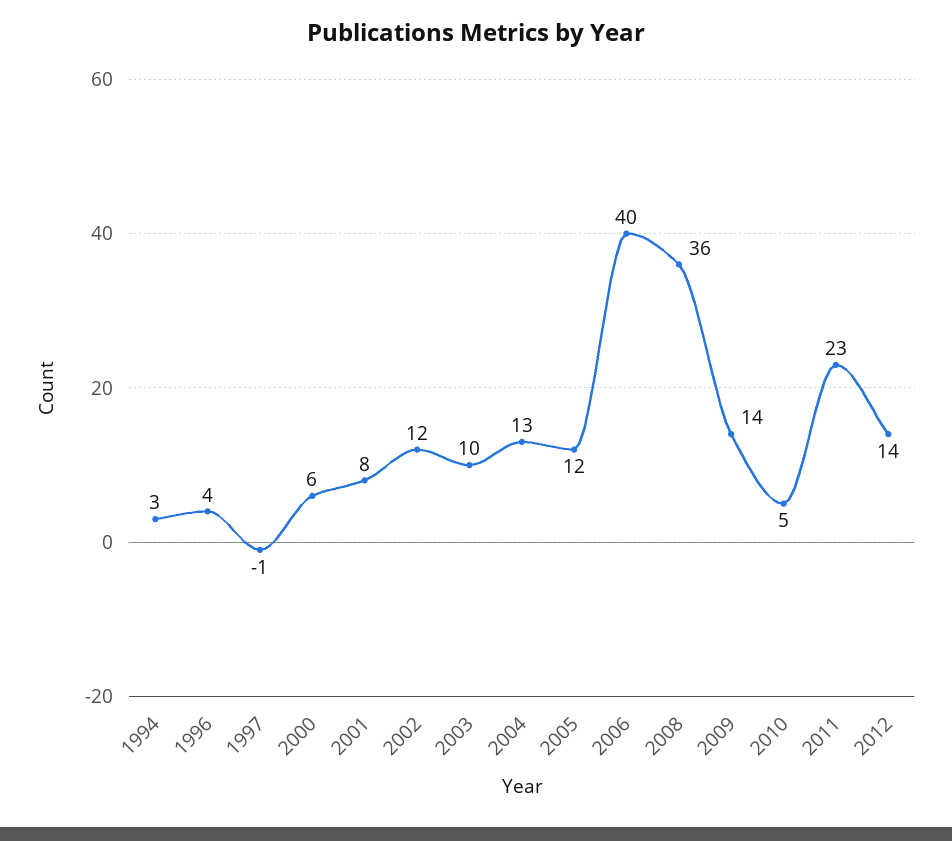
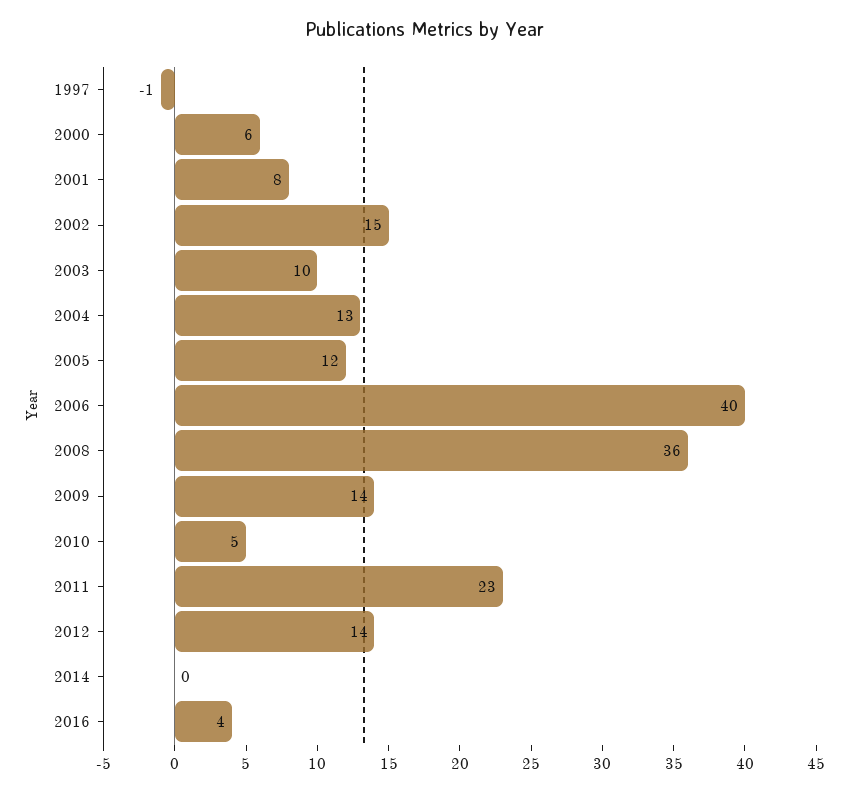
1994: 3 -> none
1996: 4 -> none
2002: 12 -> 15
2014: none -> 0
2016: none -> 4

